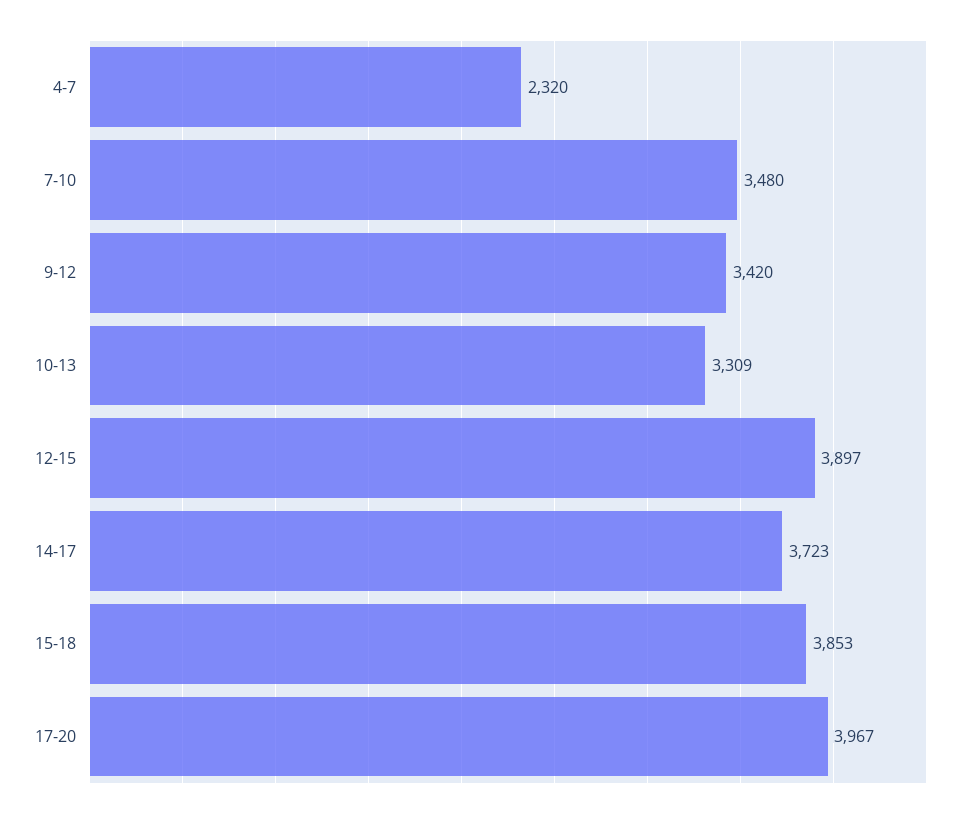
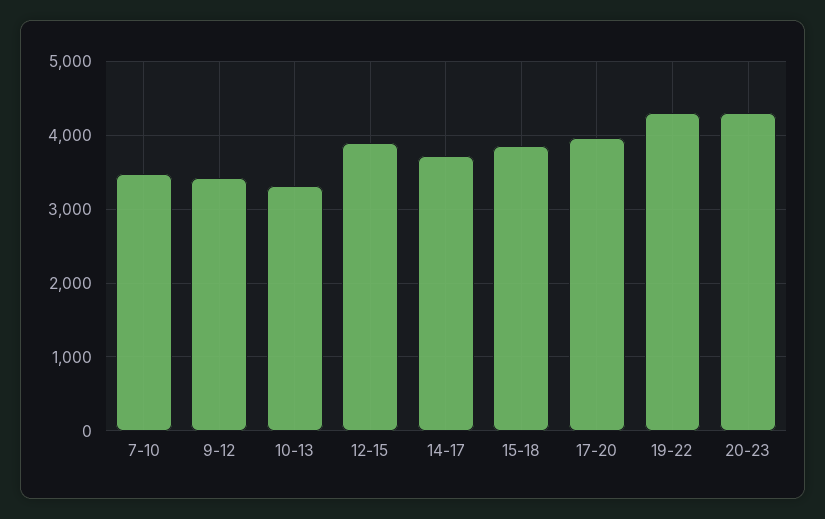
4-7: 2320 -> none
19-22: none -> 4300
20-23: none -> 4300

